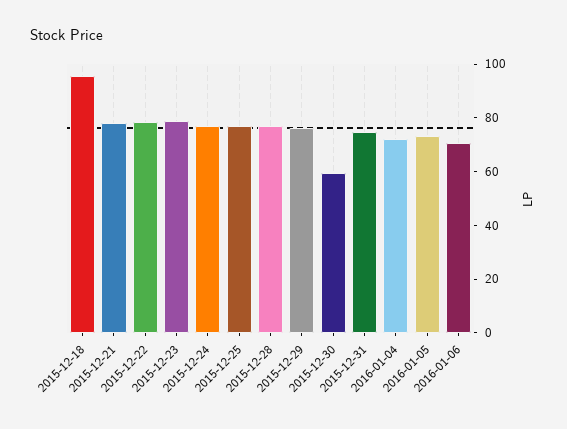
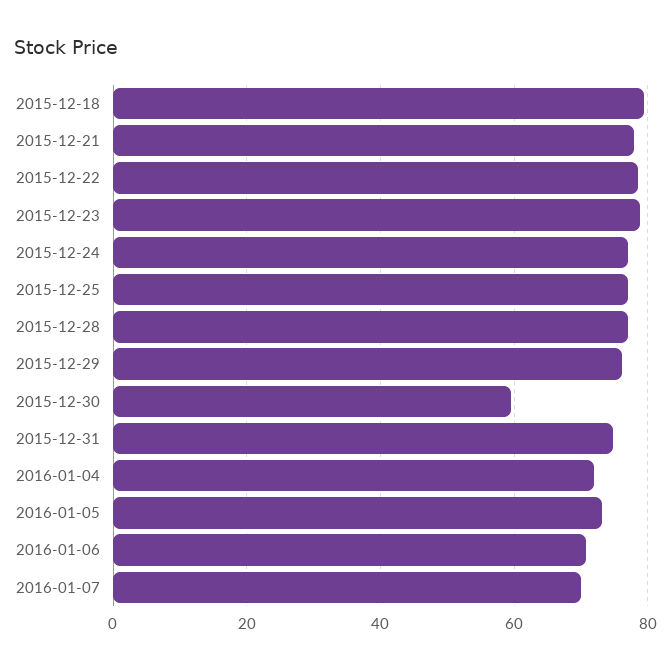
2015-12-18: 95 -> 80
2016-01-07: none -> 70

